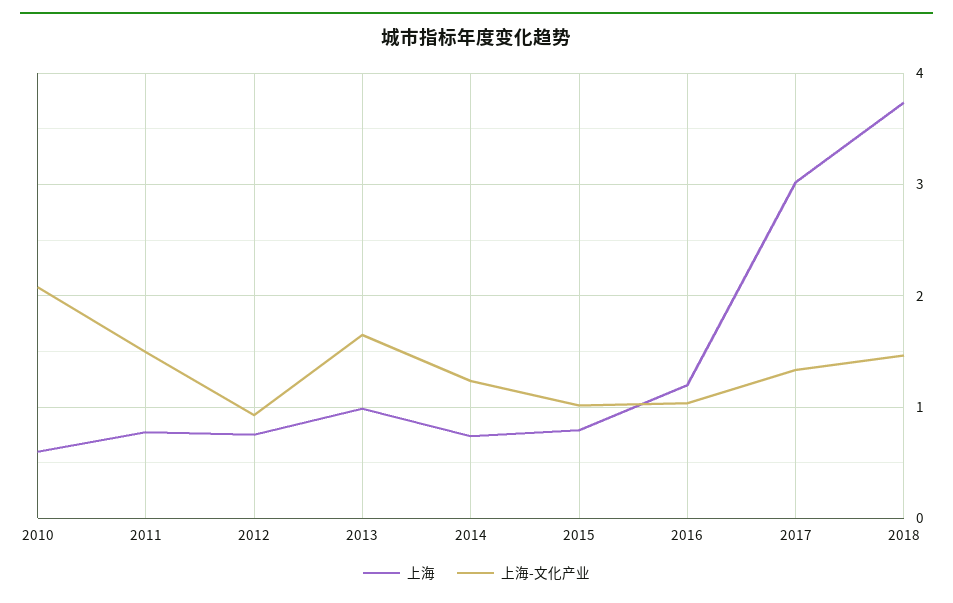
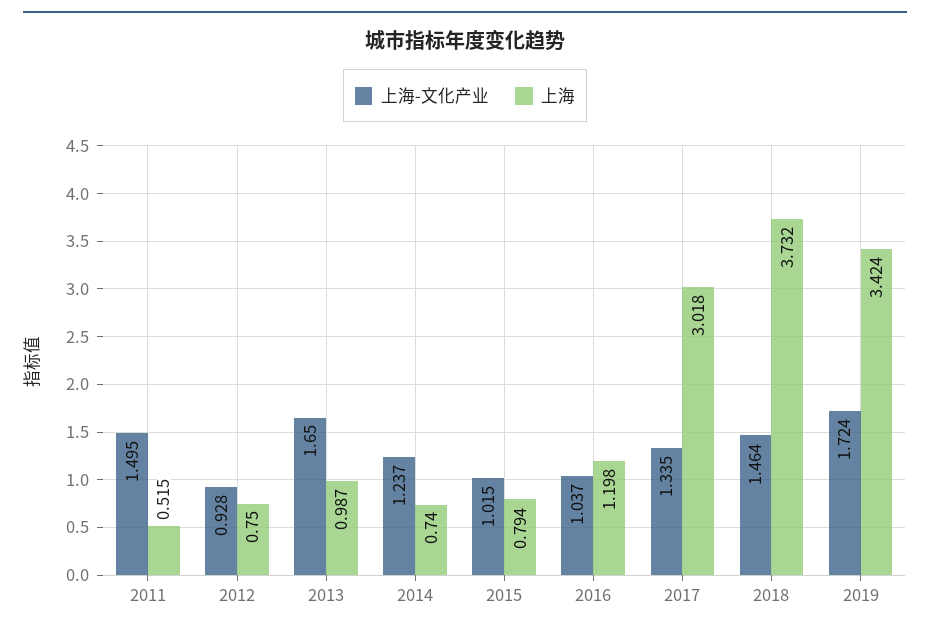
上海, 2010: 0.6 -> none
上海-文化产业, 2010: 2.1 -> none
上海, 2011: 0.8 -> 0.515
上海-文化产业, 2019: none -> 1.724
上海, 2019: none -> 3.424

